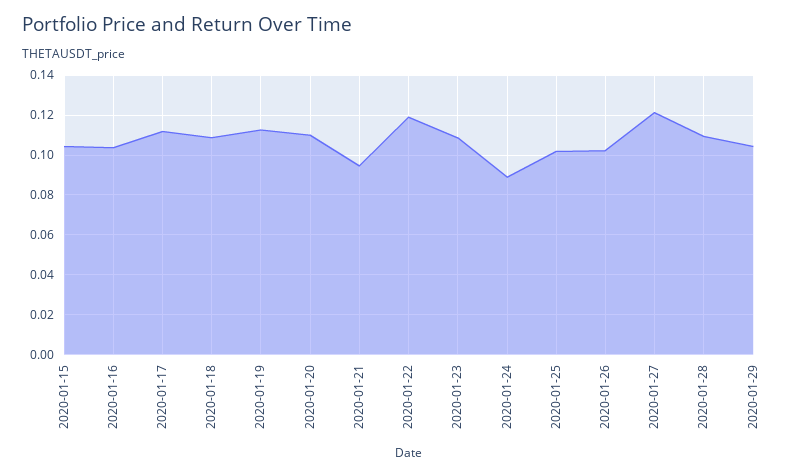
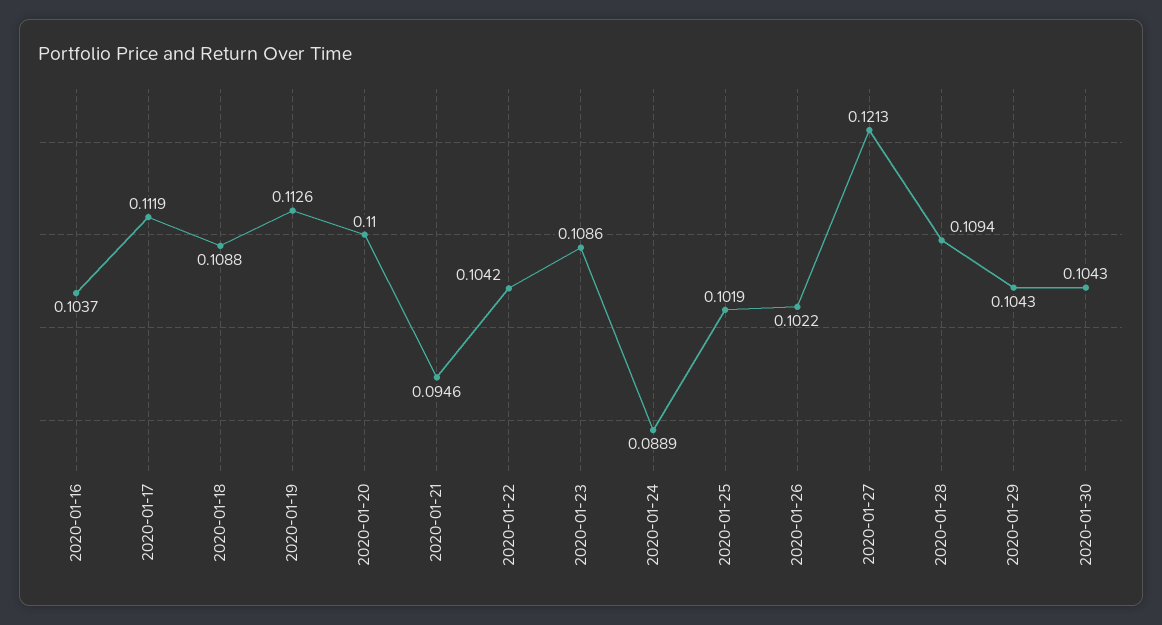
2020-01-15: 0.105 -> none
2020-01-22: 0.12 -> 0.1042
2020-01-30: none -> 0.1043

